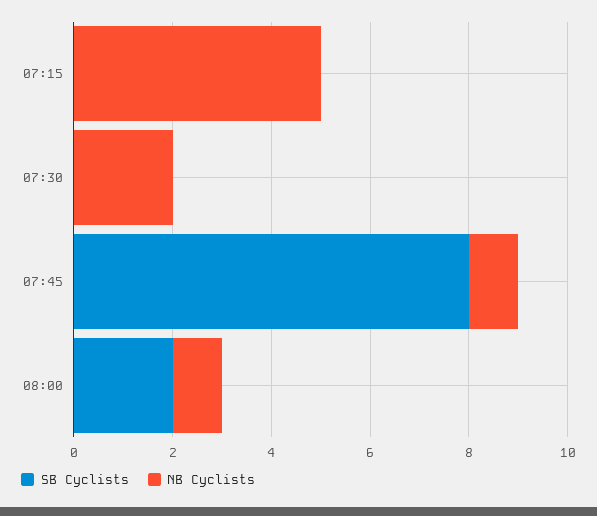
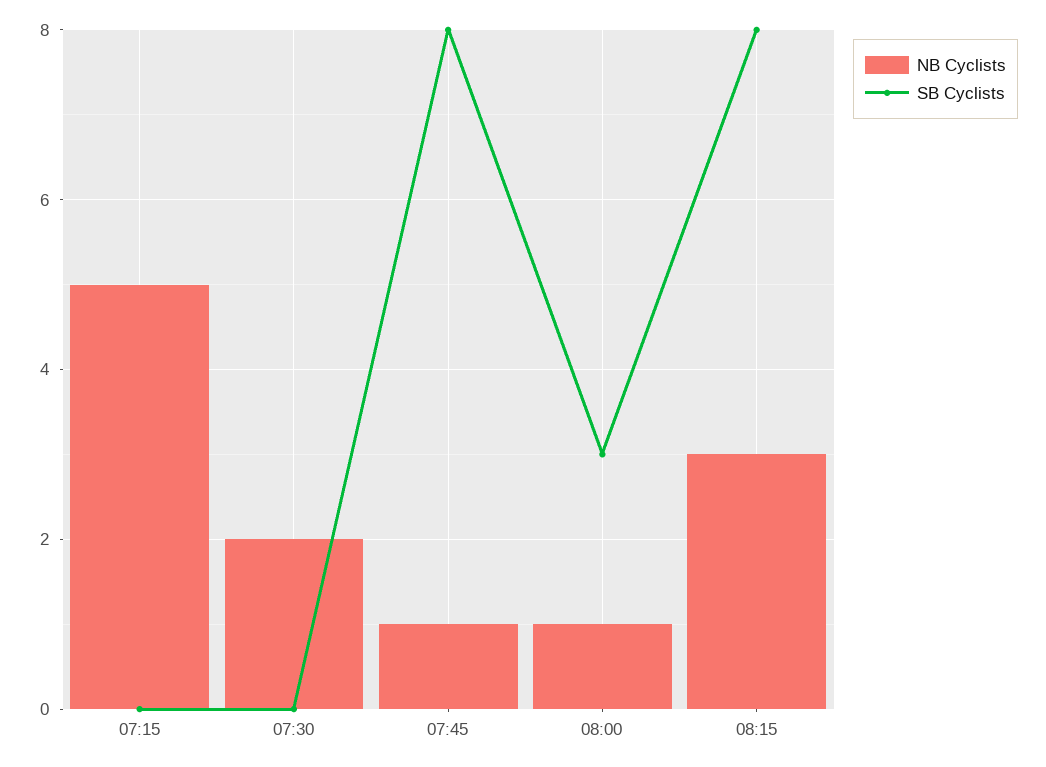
SB Cyclists, 08:00: 2 -> 3
NB Cyclists, 08:15: none -> 3
SB Cyclists, 08:15: none -> 8

